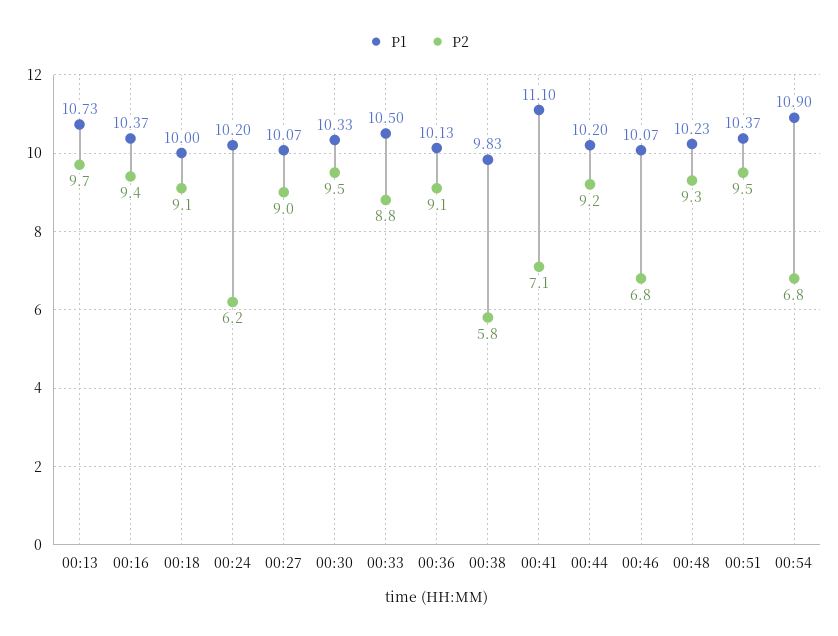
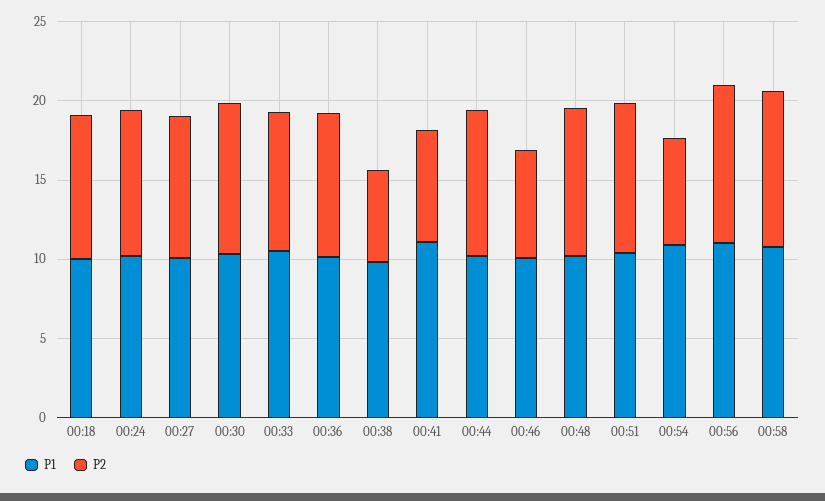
P1, 00:13: 10.73 -> none
P2, 00:13: 9.7 -> none
P1, 00:16: 10.37 -> none
P2, 00:16: 9.4 -> none
P2, 00:24: 6.2 -> 9
P1, 00:56: none -> 11
P2, 00:56: none -> 10
P1, 00:58: none -> 11
P2, 00:58: none -> 10

